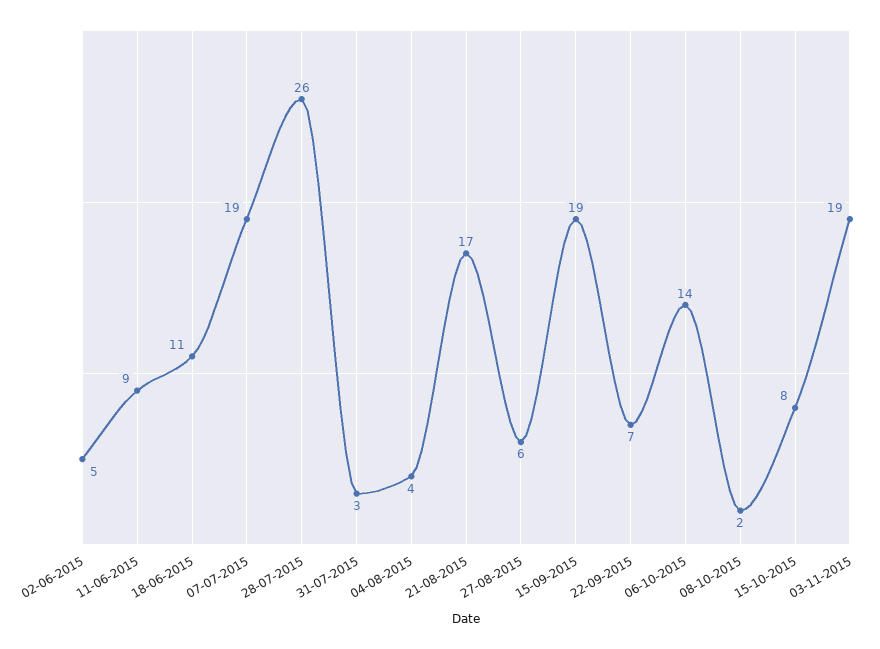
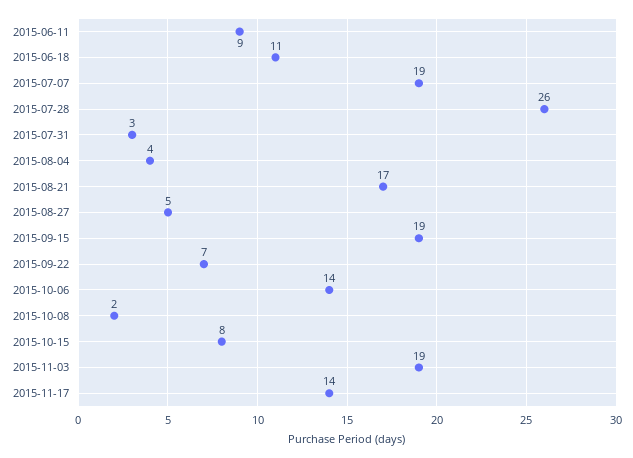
02-06-2015: 5 -> none
27-08-2015: 6 -> 5
2015-11-17: none -> 14

